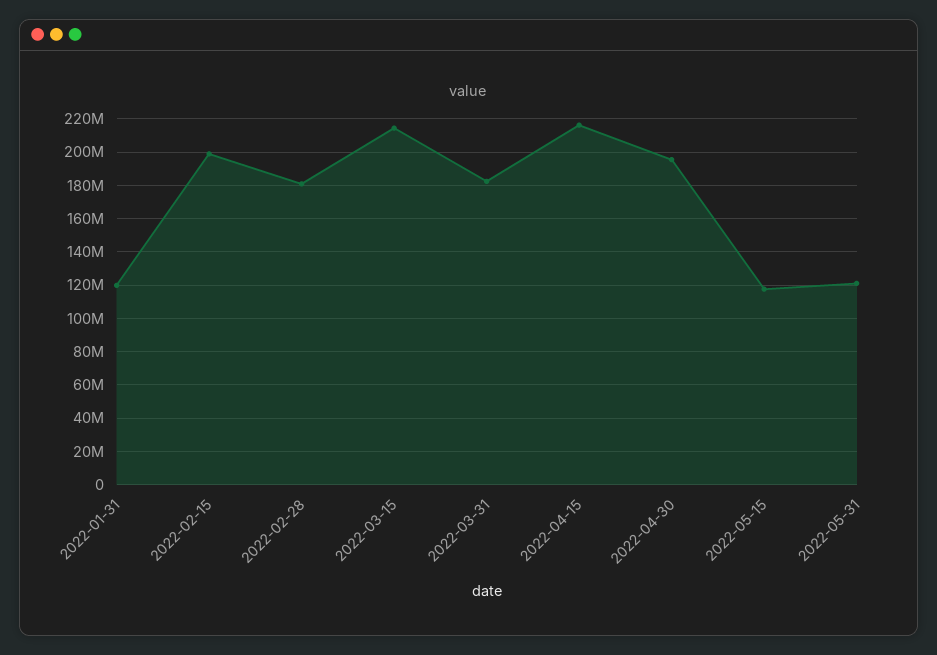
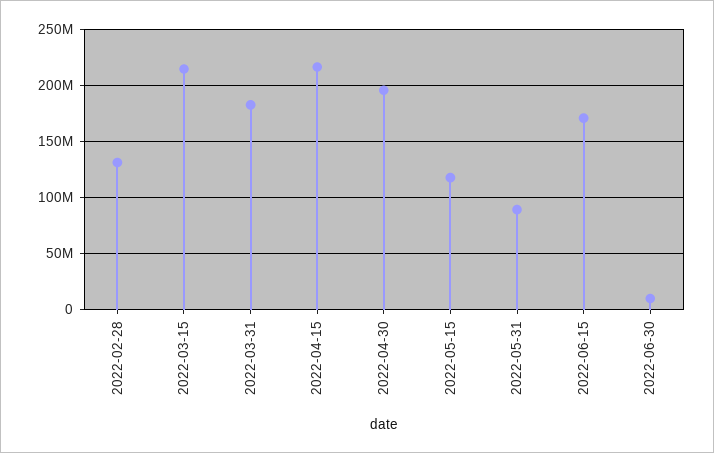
2022-01-31: 120000000 -> none
2022-02-15: 200000000 -> none
2022-02-28: 180000000 -> 130000000
2022-05-31: 120000000 -> 90000000
2022-06-15: none -> 170000000
2022-06-30: none -> 10000000

